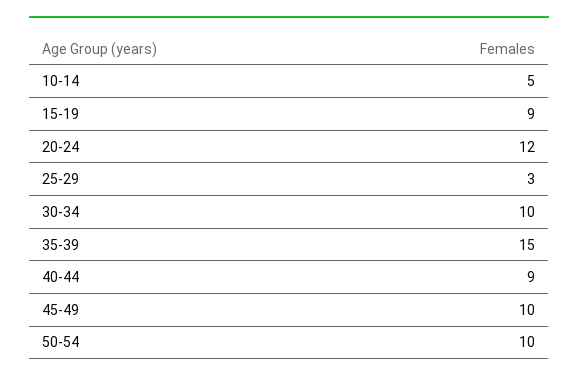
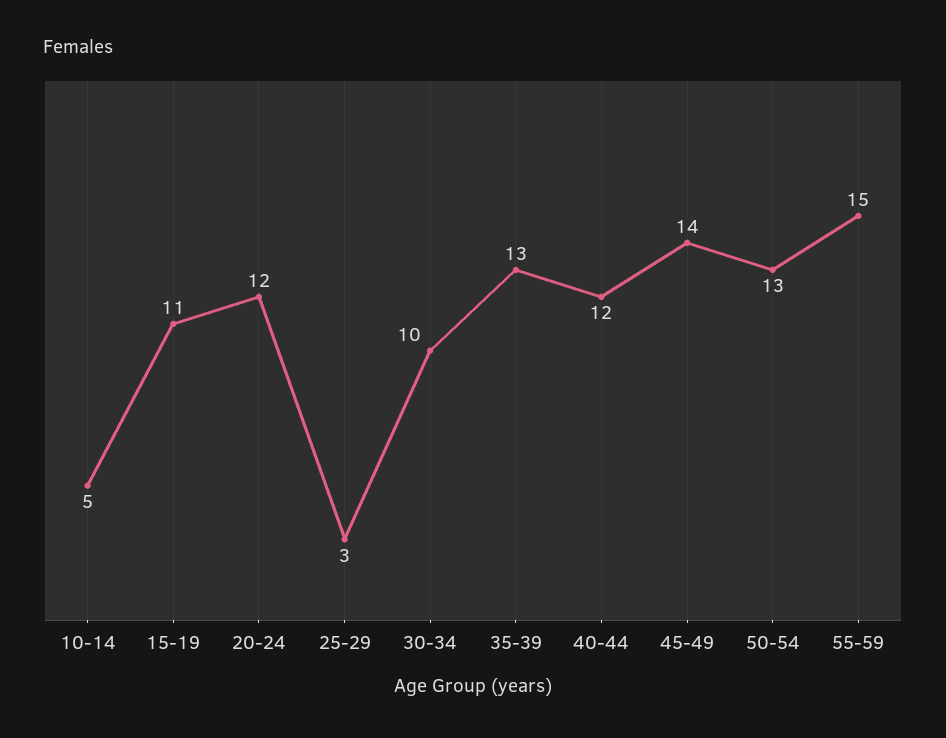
15-19: 9 -> 11
35-39: 15 -> 13
40-44: 9 -> 12
45-49: 10 -> 14
50-54: 10 -> 13
55-59: none -> 15

